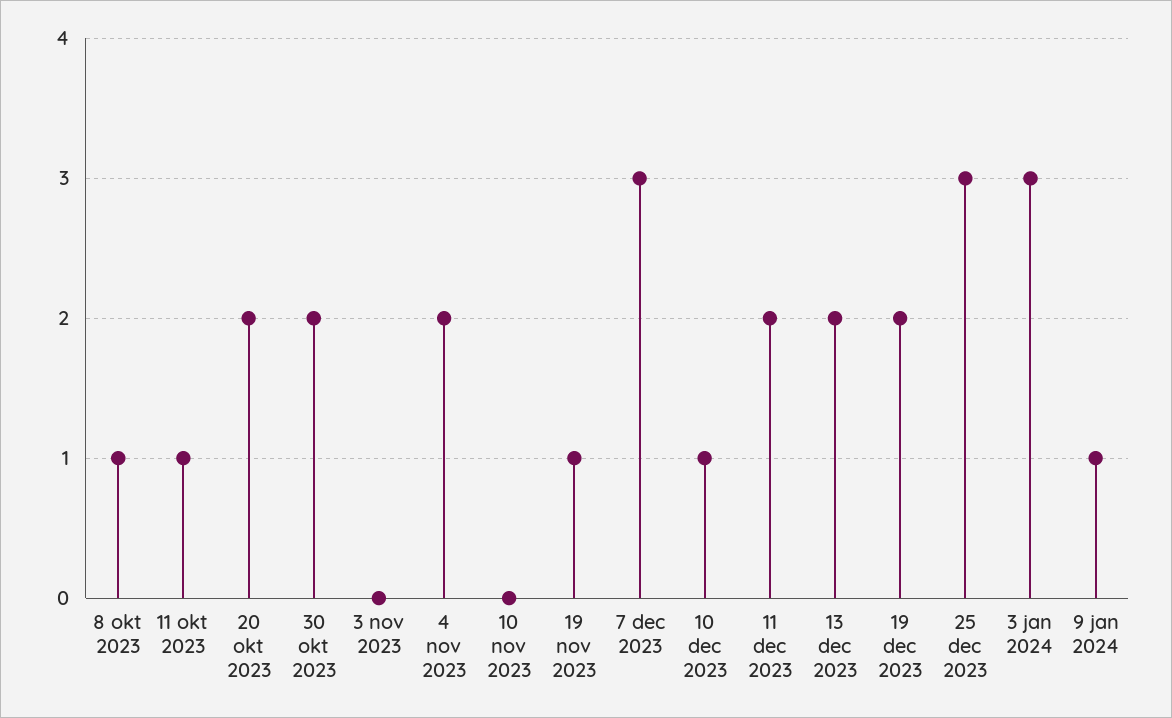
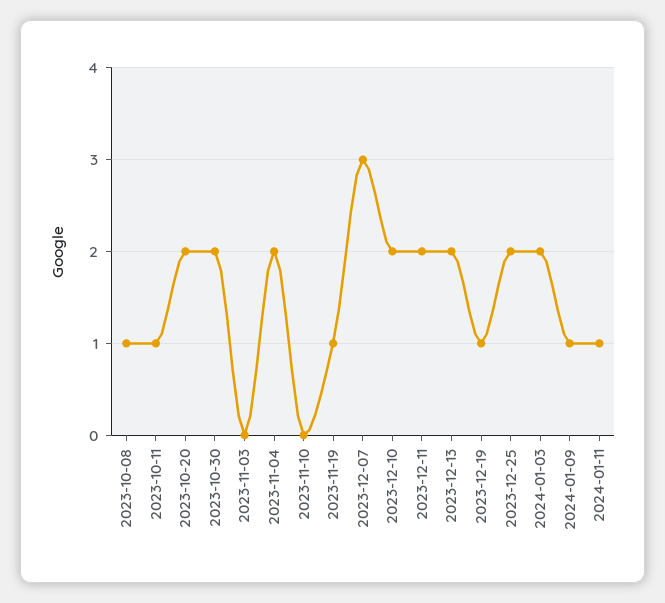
10 dec 2023: 1 -> 2
19 dec 2023: 2 -> 1
25 dec 2023: 3 -> 2
3 jan 2024: 3 -> 2
2024-01-11: none -> 1

